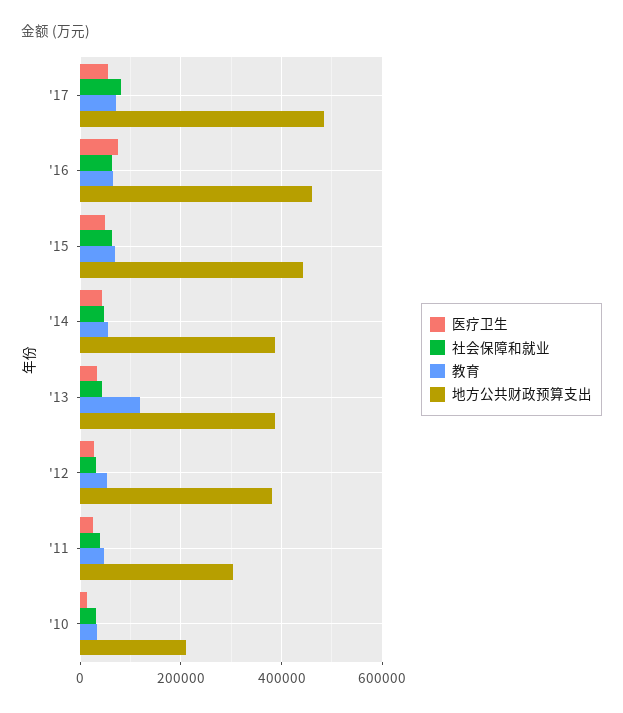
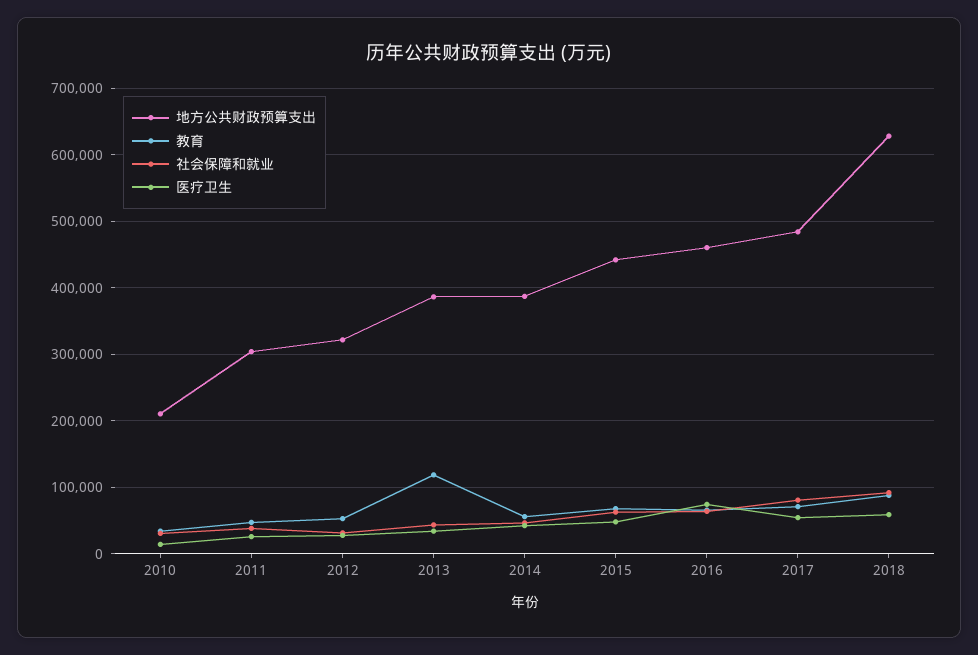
地方公共财政预算支出, '12: 380000 -> 320000
地方公共财政预算支出, 2018: none -> 630000
教育, 2018: none -> 90000
社会保障和就业, 2018: none -> 90000
医疗卫生, 2018: none -> 60000

